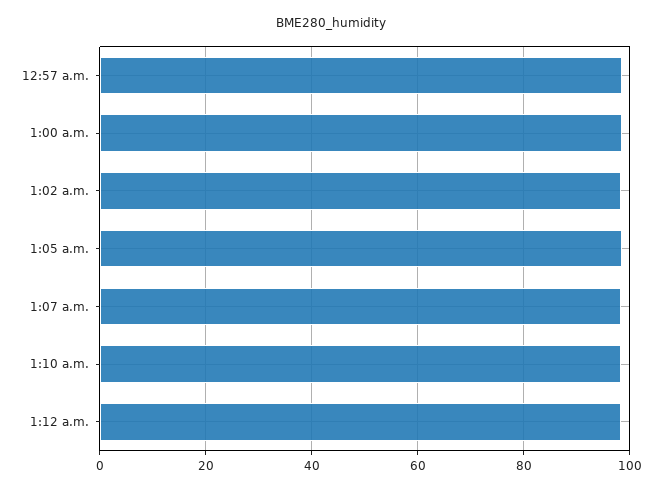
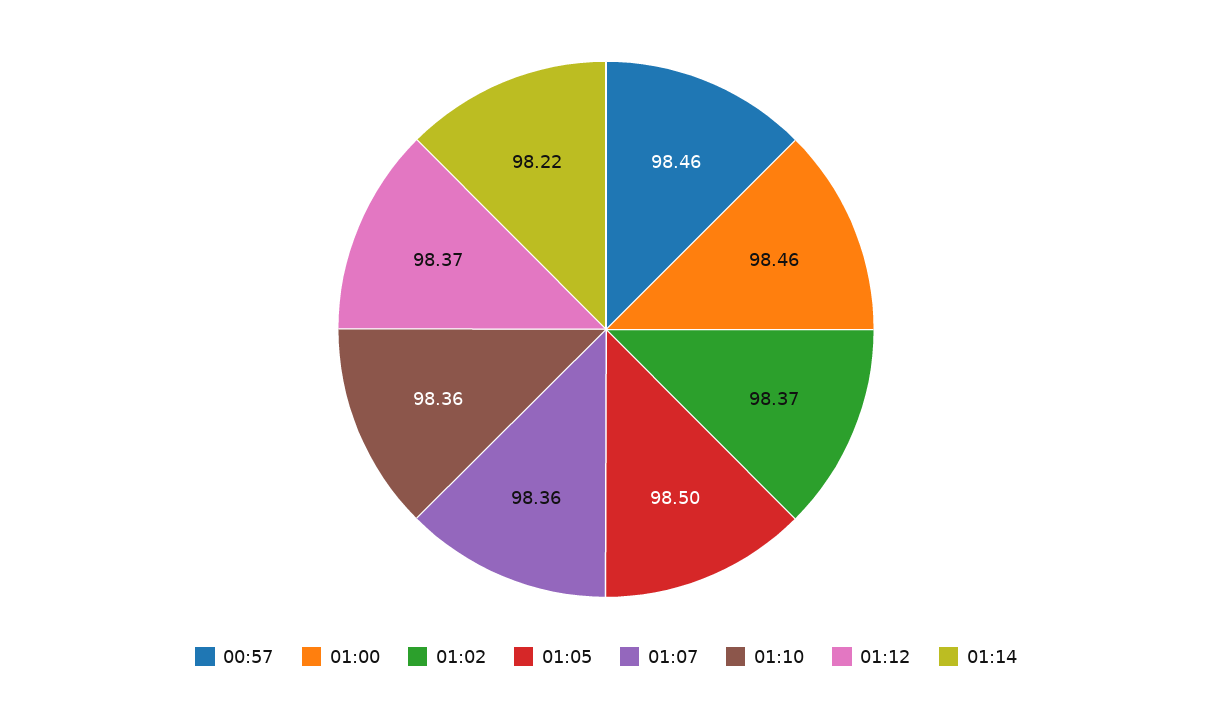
01:14: none -> 98.22

